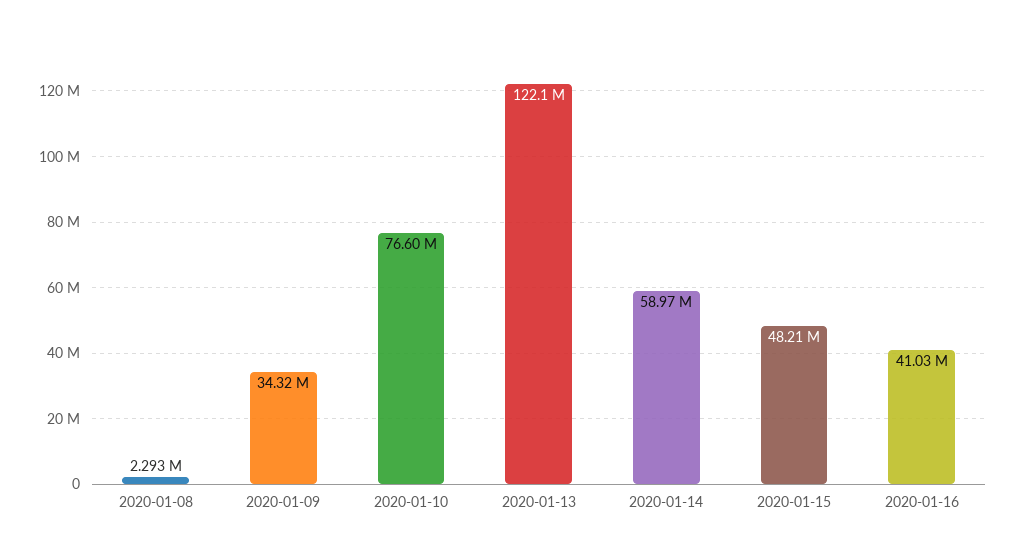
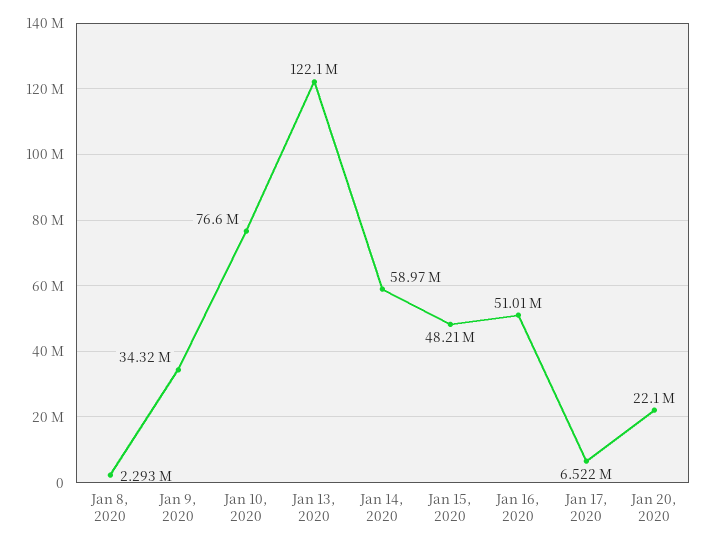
2020-01-16: 41030000 -> 51010000
Jan 17, 2020: none -> 6522000
Jan 20, 2020: none -> 22100000

